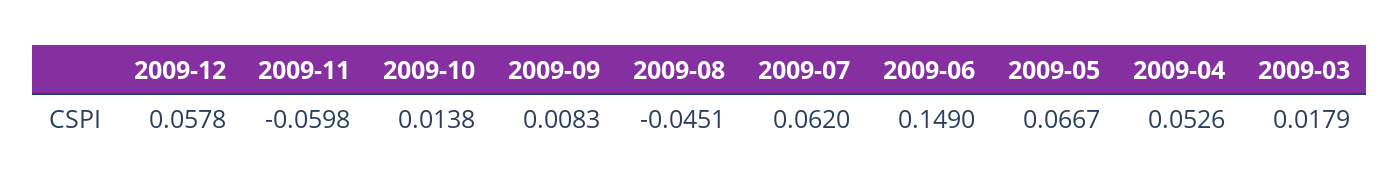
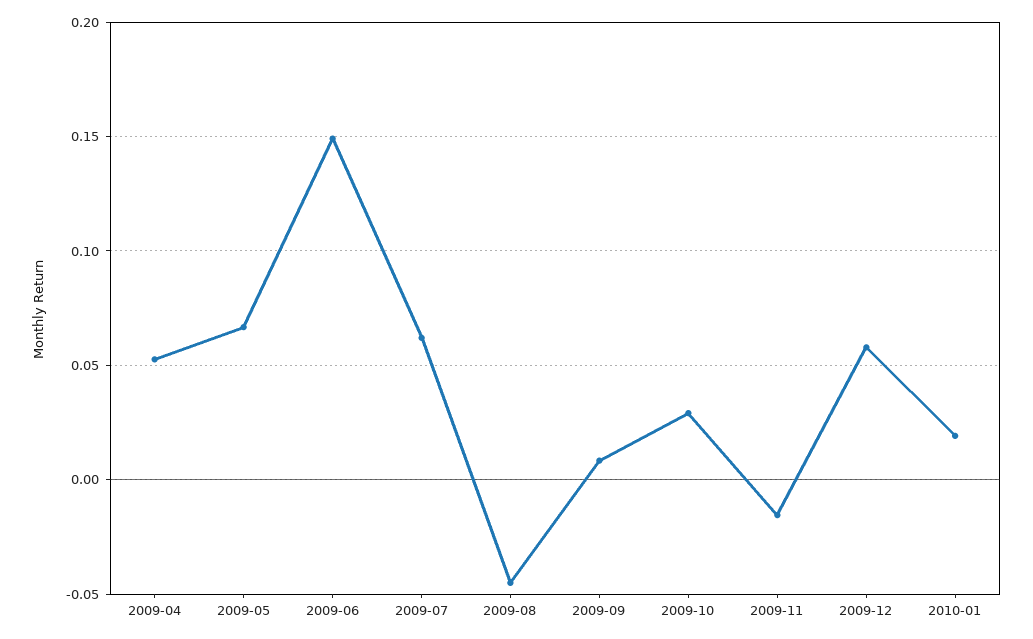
2009-11: -0.0598 -> -0.015
2009-10: 0.0138 -> 0.03
2009-03: 0.0179 -> none
2010-01: none -> 0.02

